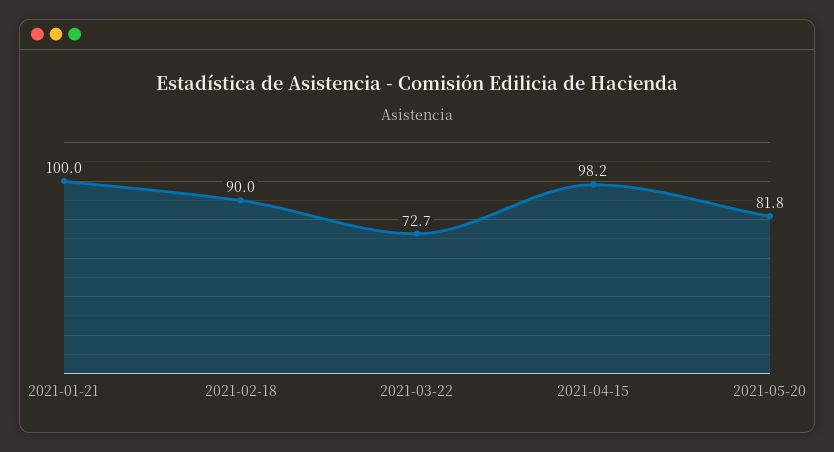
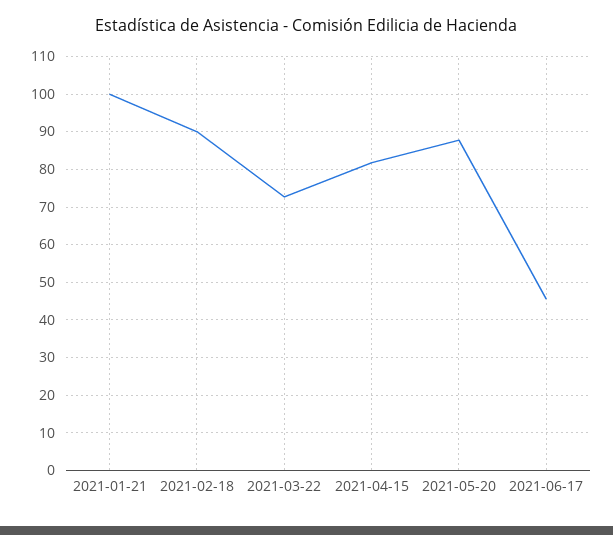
2021-04-15: 98.2 -> 82
2021-05-20: 81.8 -> 88
2021-06-17: none -> 46

